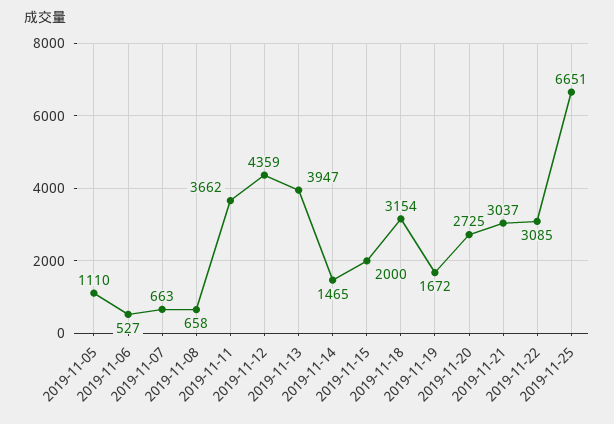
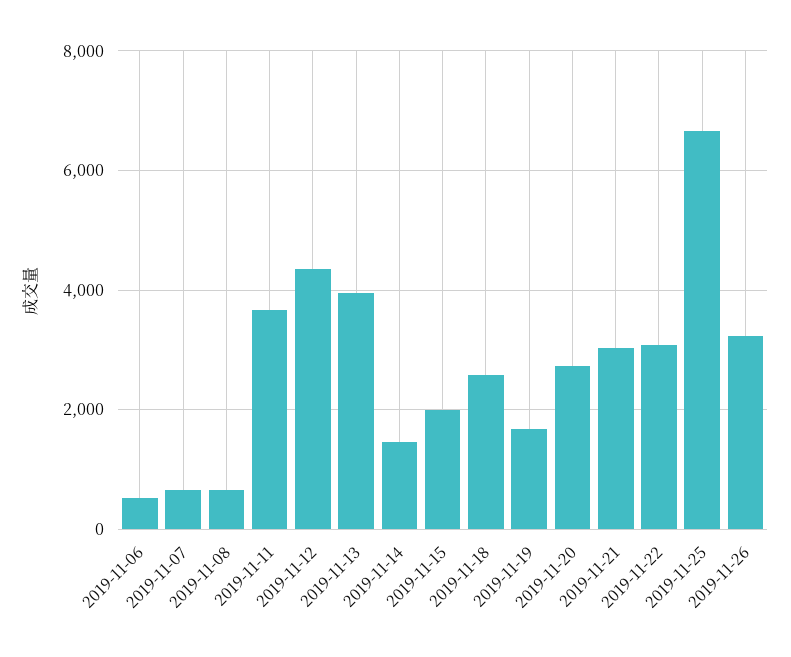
2019-11-05: 1110 -> none
2019-11-18: 3154 -> 2600
2019-11-26: none -> 3200

